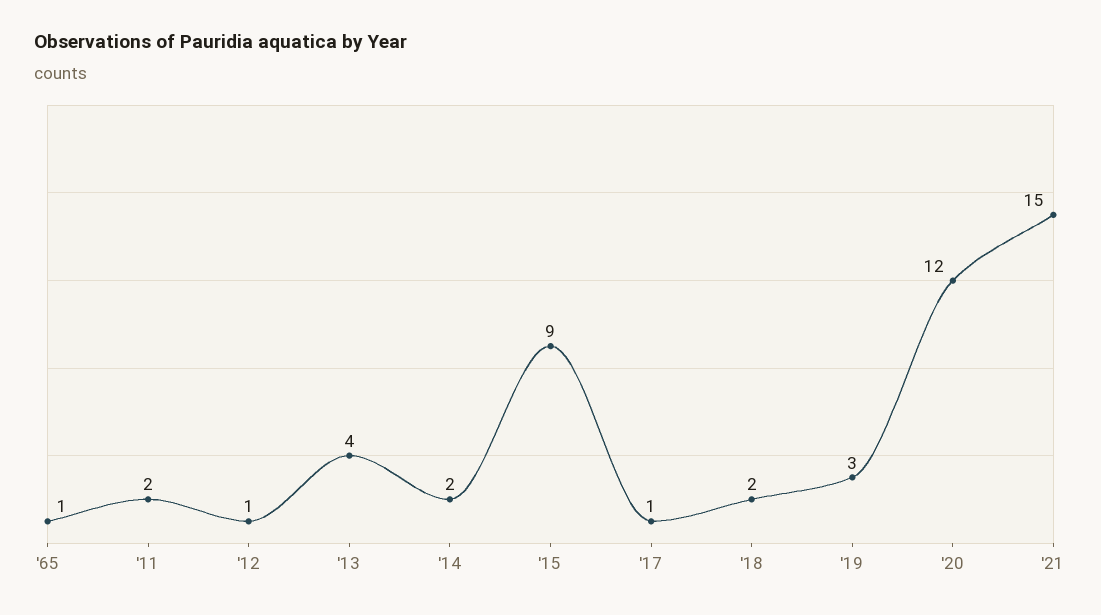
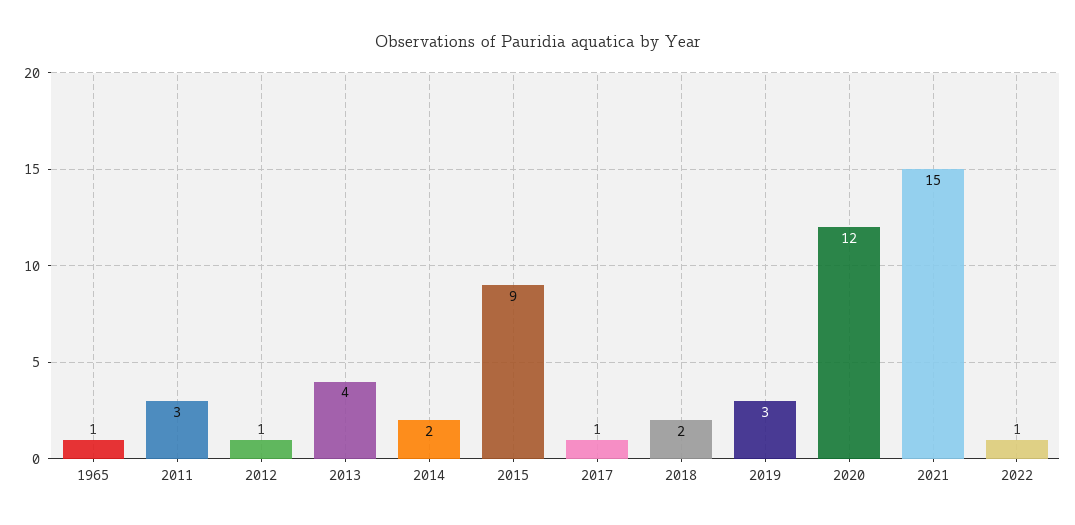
'11: 2 -> 3
2022: none -> 1

